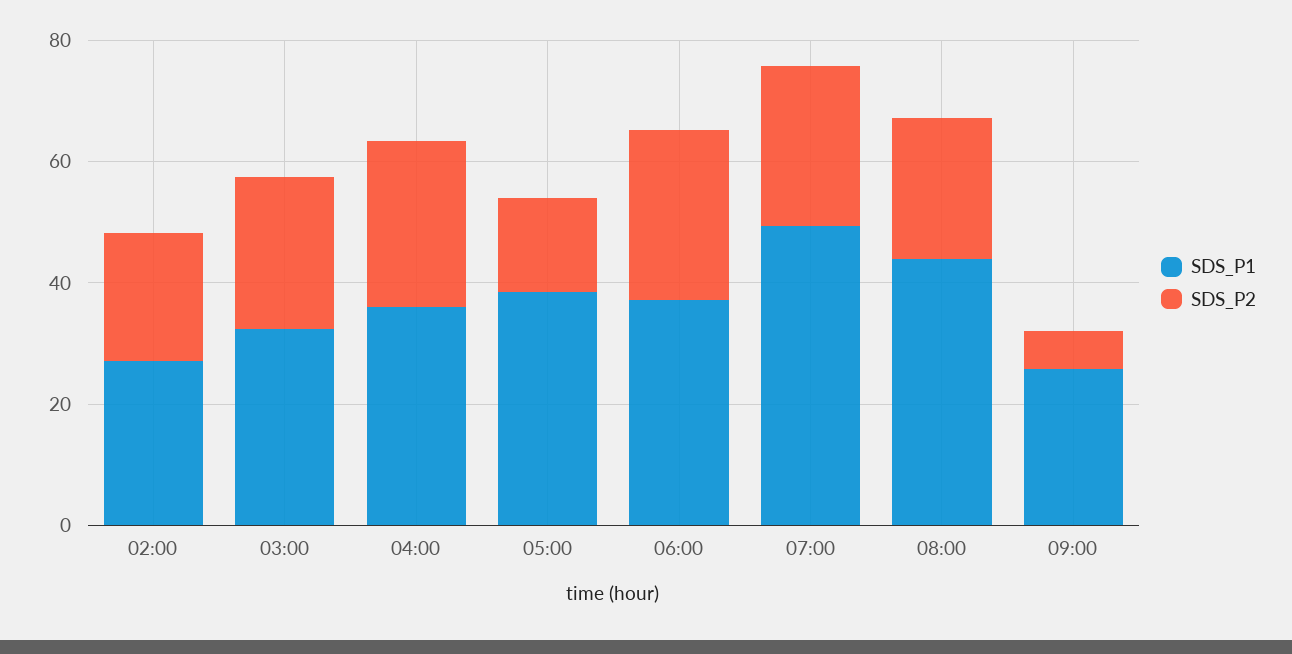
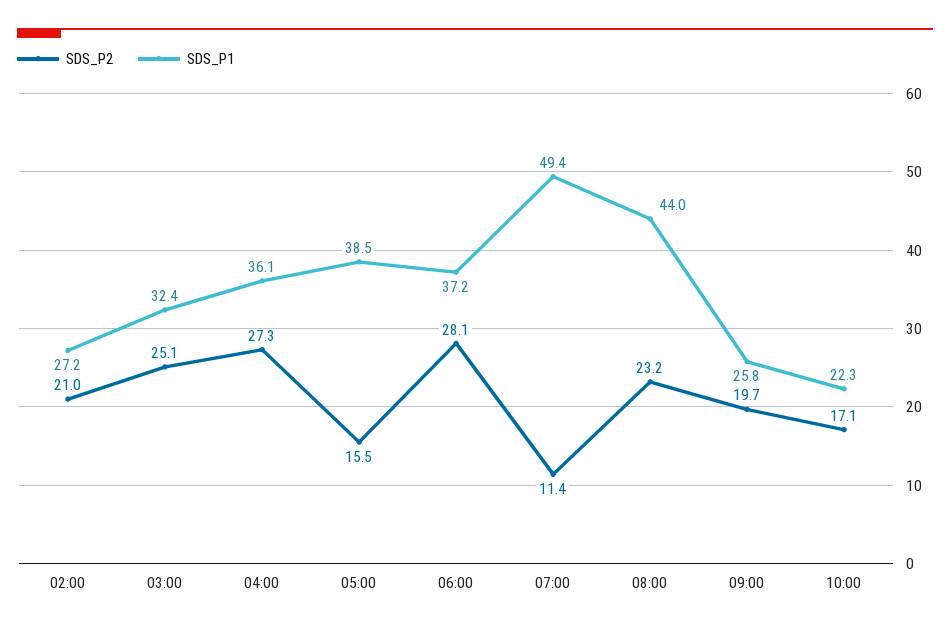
SDS_P2, 07:00: 25 -> 11.4
SDS_P2, 09:00: 5 -> 19.7
SDS_P2, 10:00: none -> 17.1
SDS_P1, 10:00: none -> 22.3

